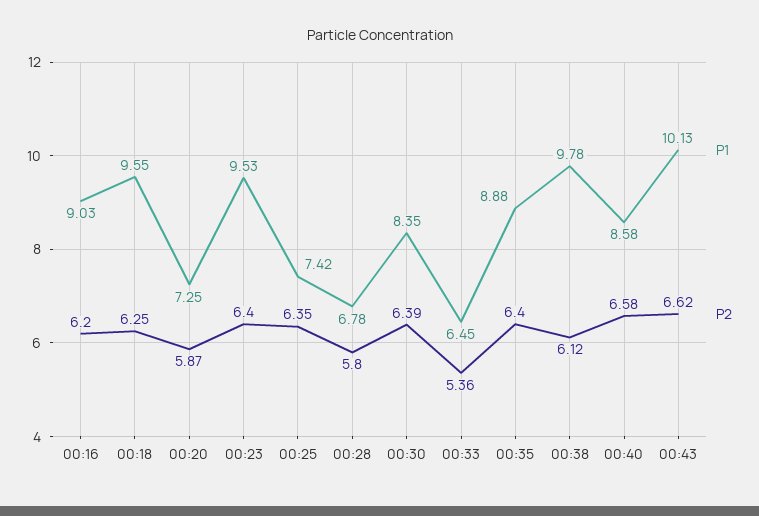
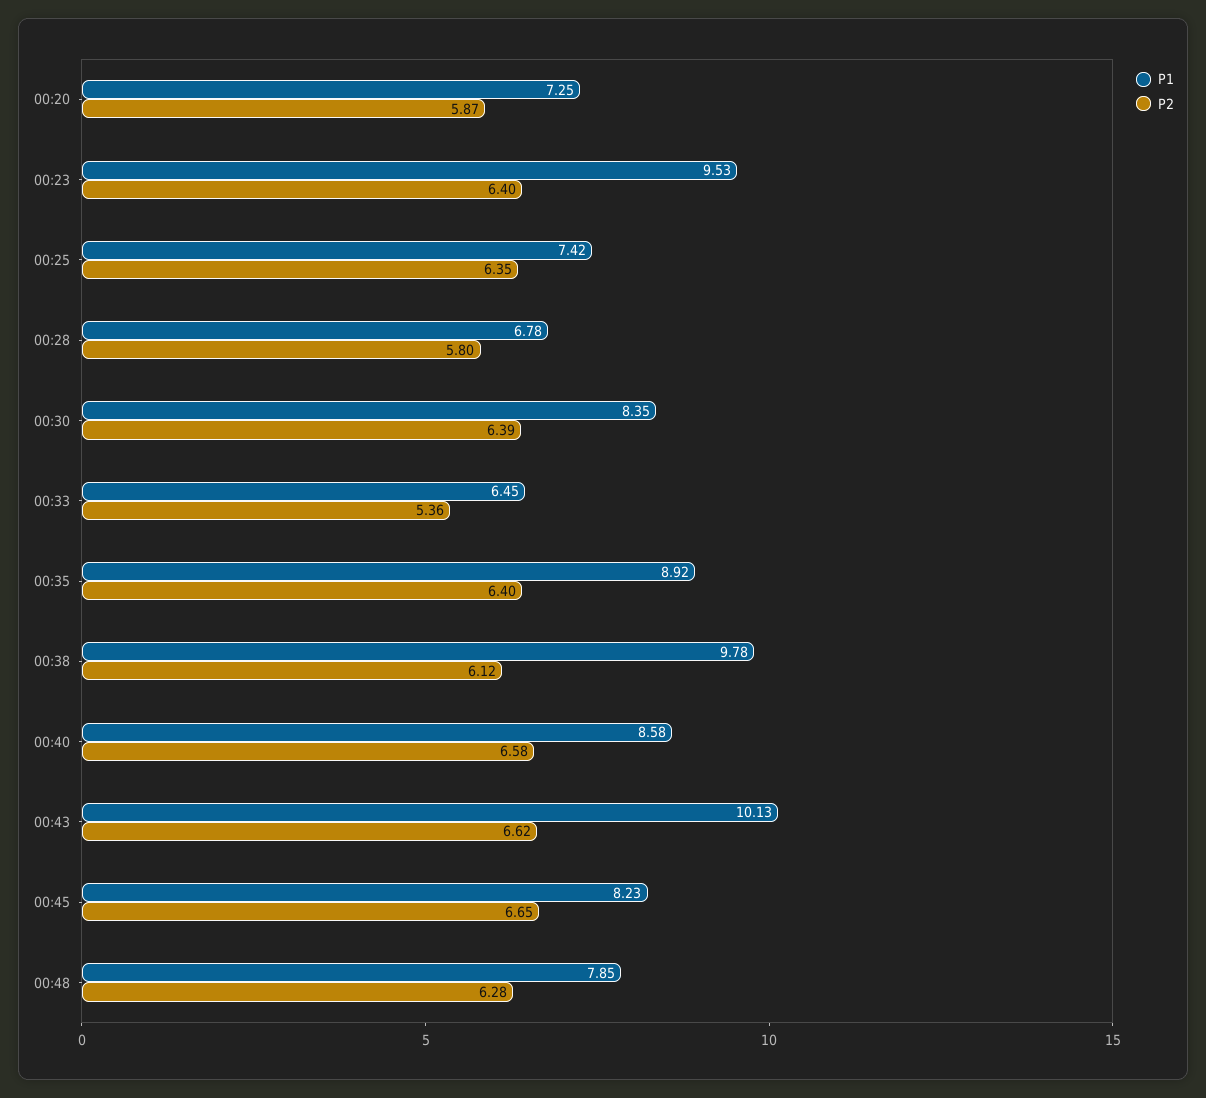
P1, 00:16: 9.03 -> none
P2, 00:16: 6.2 -> none
P1, 00:18: 9.55 -> none
P2, 00:18: 6.25 -> none
P1, 00:35: 8.88 -> 8.92
P1, 00:45: none -> 8.23
P2, 00:45: none -> 6.65
P1, 00:48: none -> 7.85
P2, 00:48: none -> 6.28

